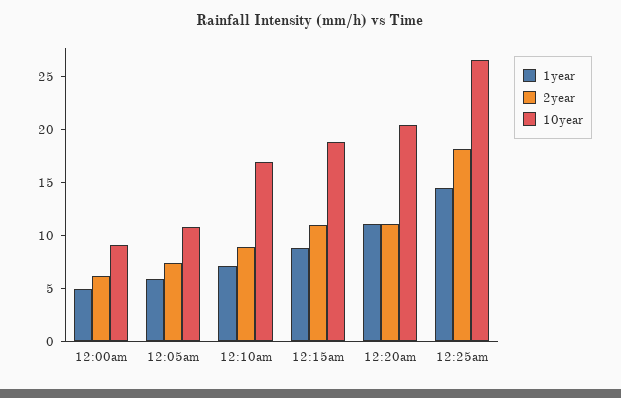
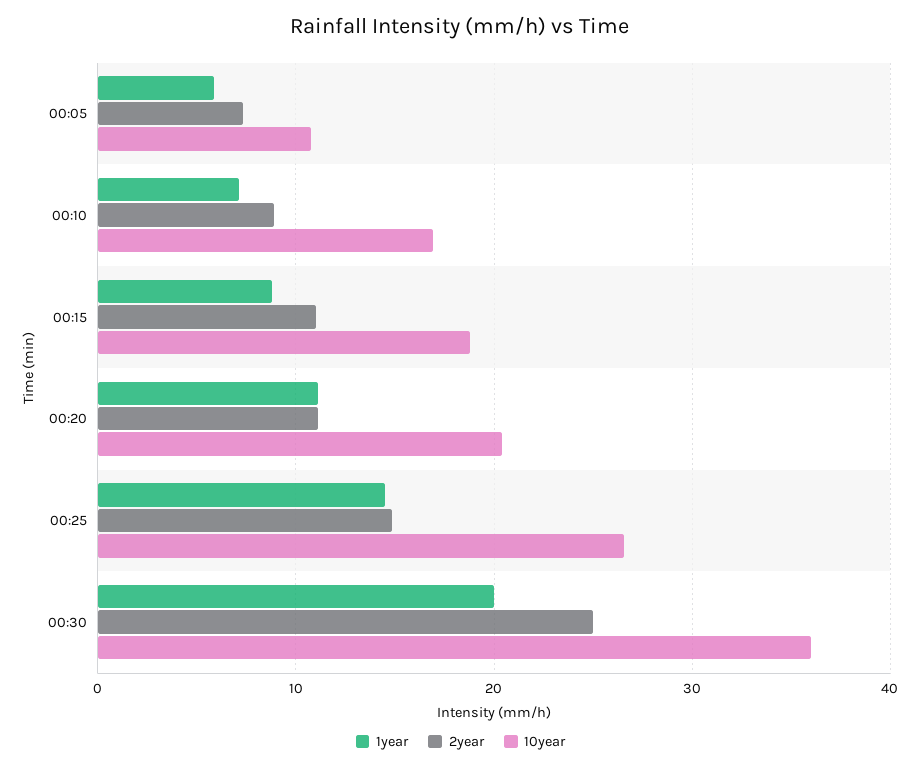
1year, 12:00am: 5 -> none
2year, 12:00am: 6 -> none
10year, 12:00am: 9 -> none
2year, 12:25am: 18 -> 15
1year, 00:30: none -> 20
2year, 00:30: none -> 25
10year, 00:30: none -> 36

